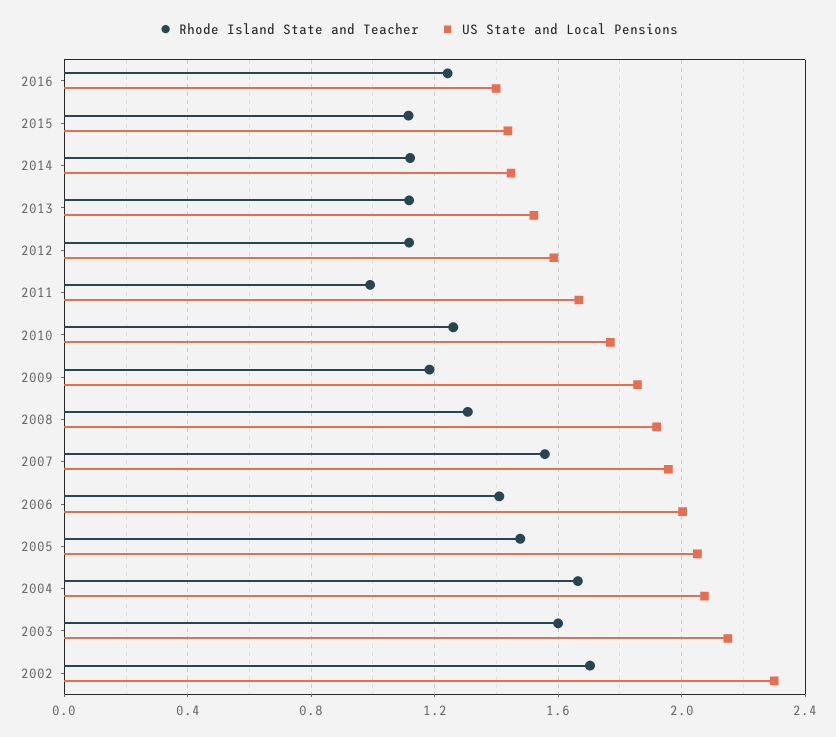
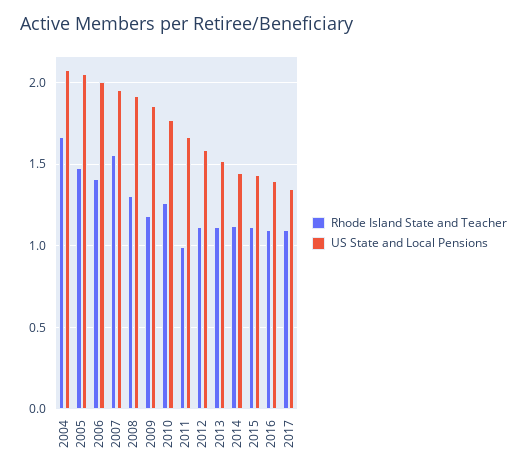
Rhode Island State and Teacher, 2016: 1.25 -> 1.1
Rhode Island State and Teacher, 2003: 1.6 -> none
US State and Local Pensions, 2003: 2.15 -> none
Rhode Island State and Teacher, 2002: 1.7 -> none
US State and Local Pensions, 2002: 2.3 -> none
Rhode Island State and Teacher, 2017: none -> 1.1
US State and Local Pensions, 2017: none -> 1.35

